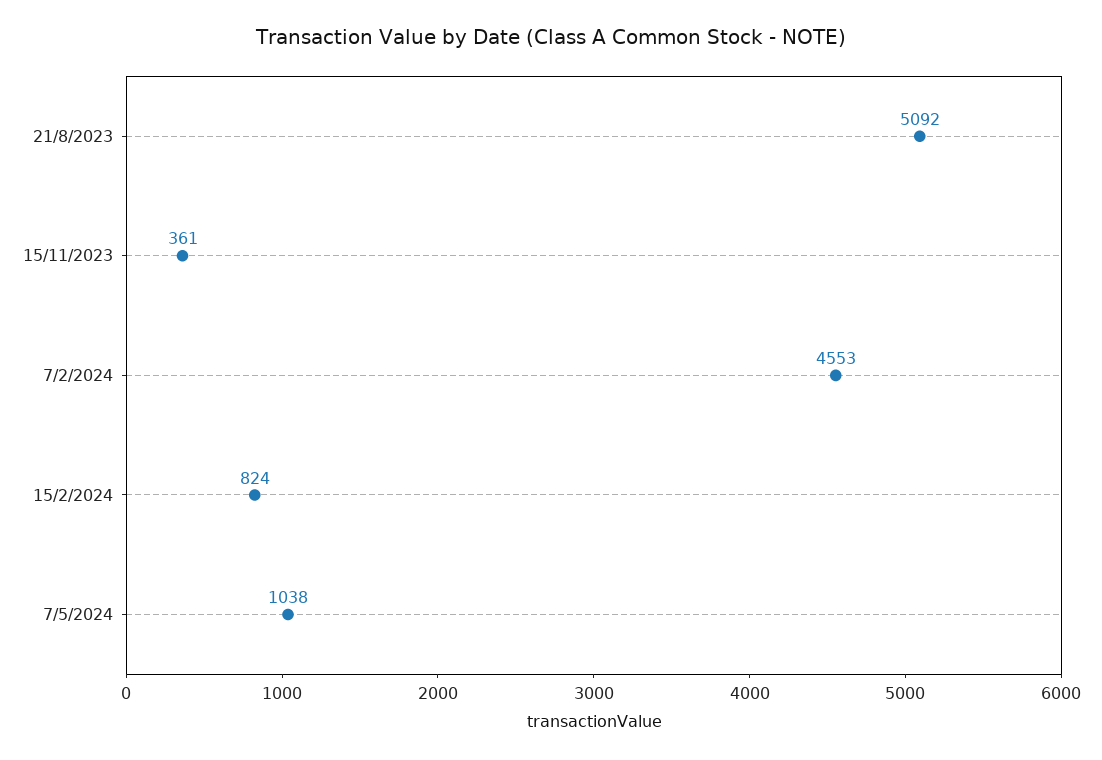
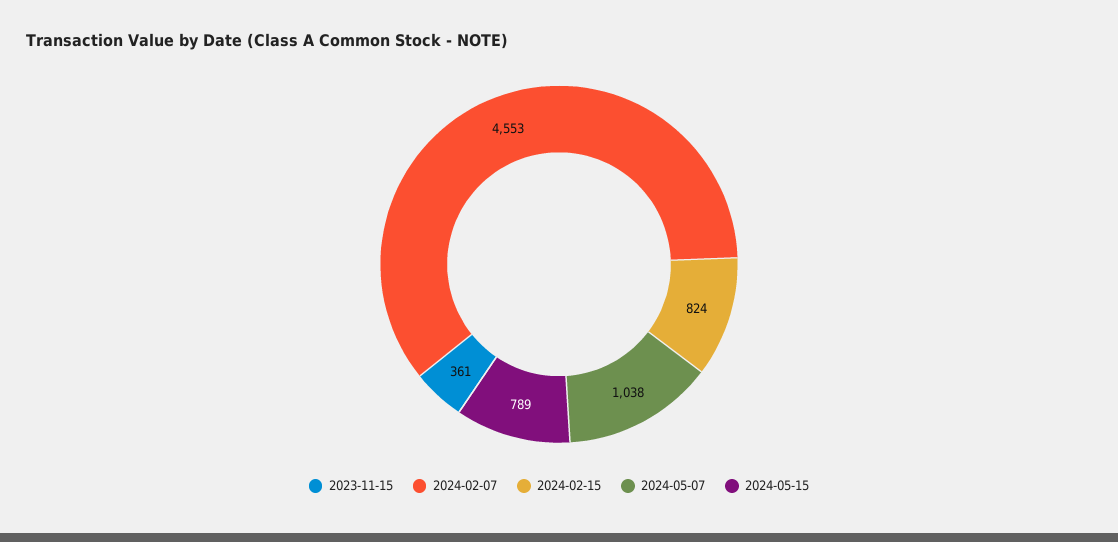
21/8/2023: 5092 -> none
2024-05-15: none -> 789

